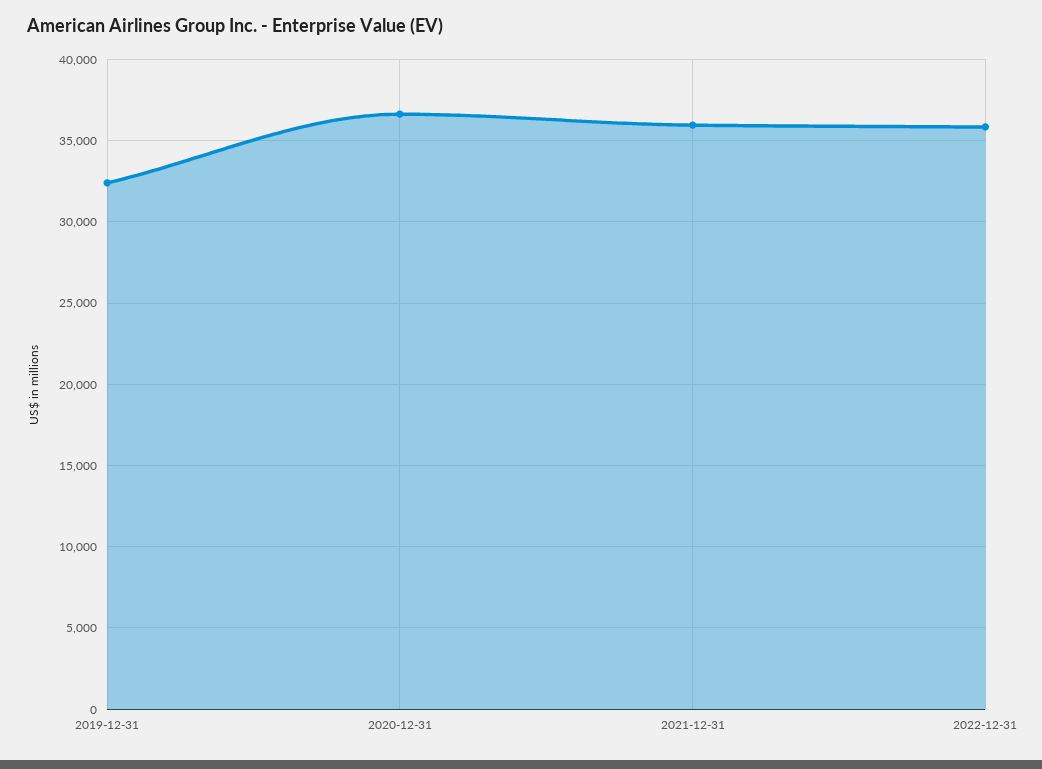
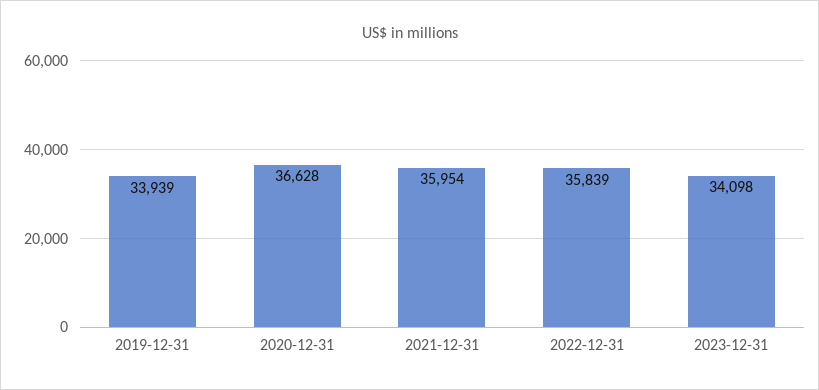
2019-12-31: 32500 -> 33939
2023-12-31: none -> 34098

